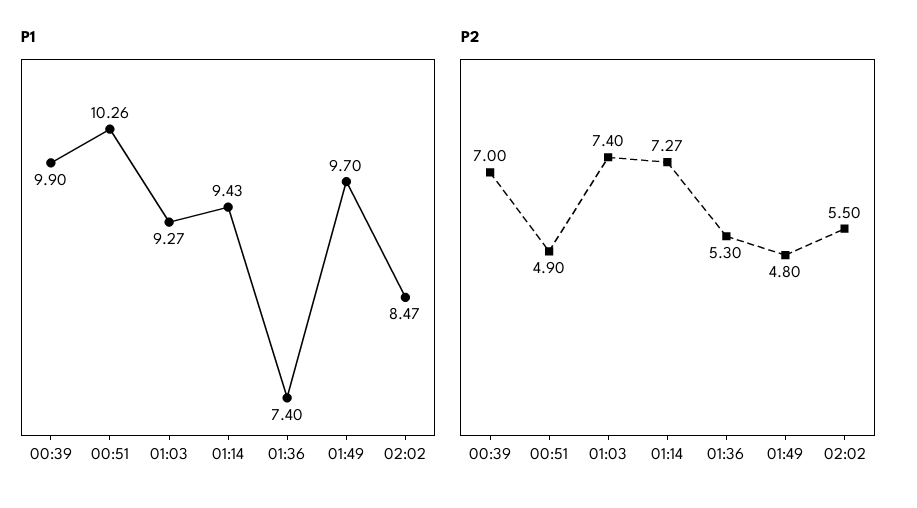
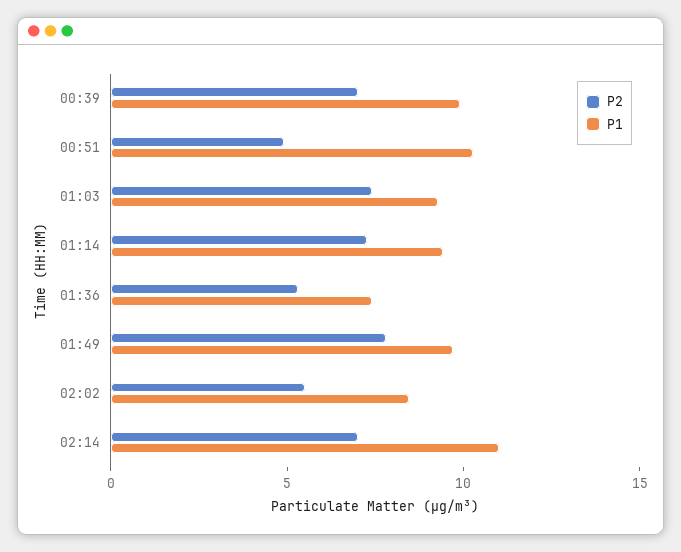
P2, 01:49: 4.8 -> 8
P2, 02:14: none -> 7
P1, 02:14: none -> 11

